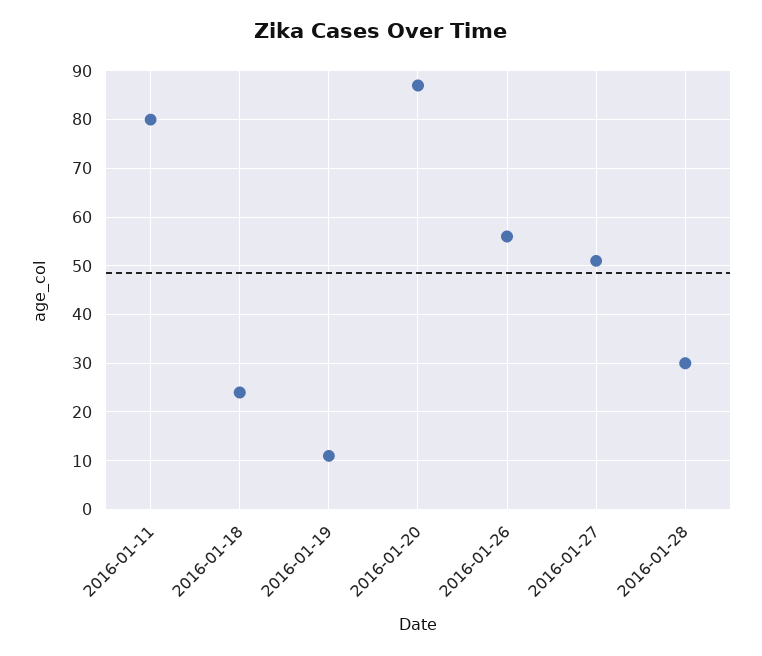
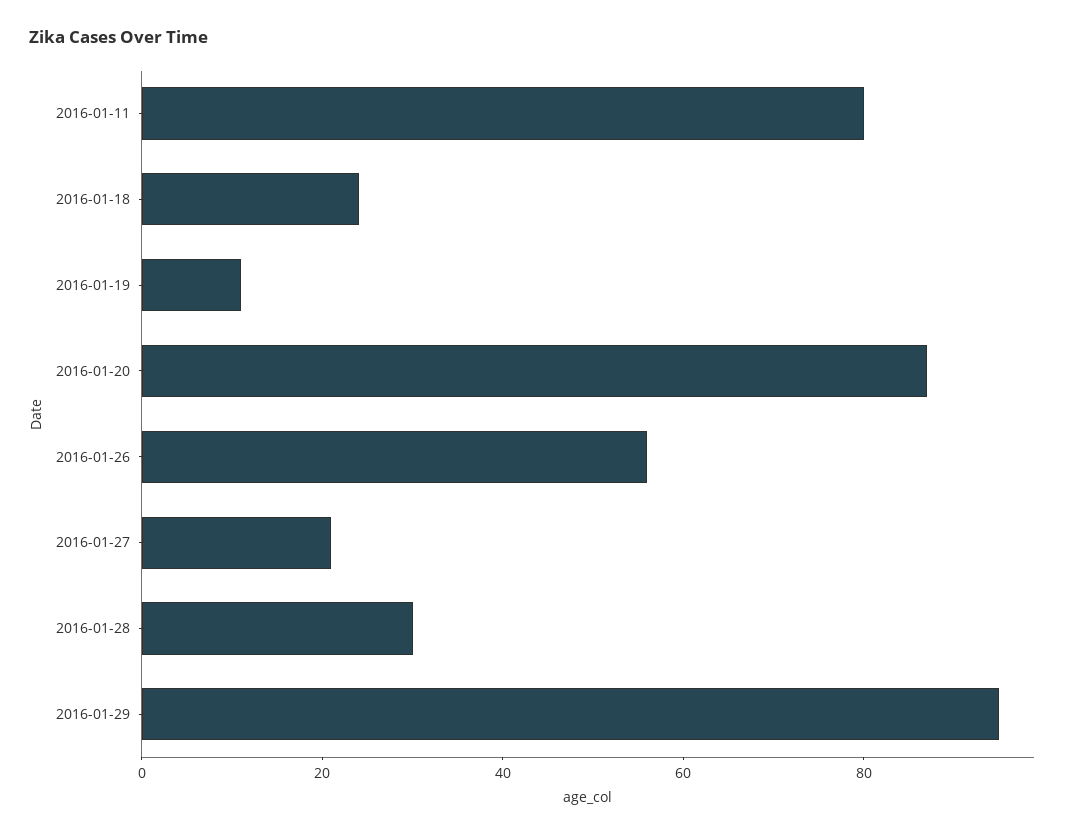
2016-01-27: 50 -> 20
2016-01-29: none -> 95

